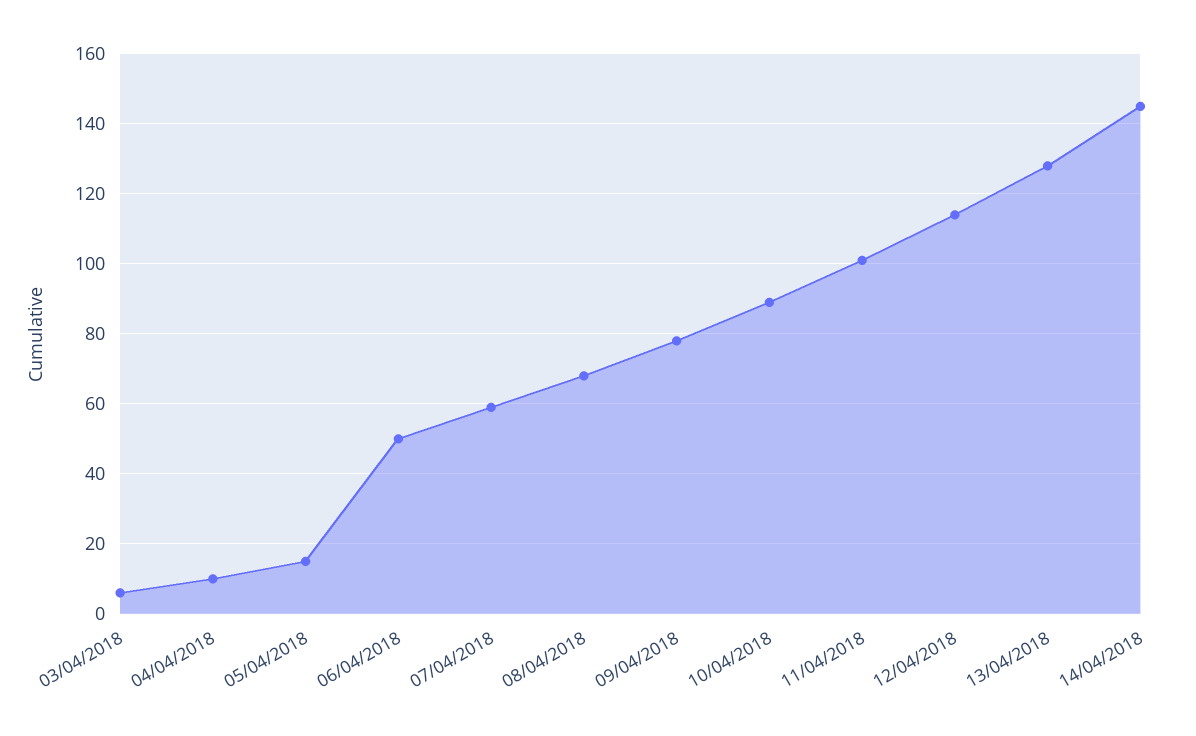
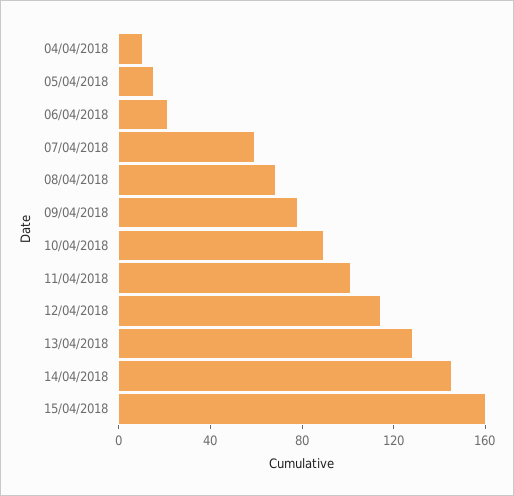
03/04/2018: 5 -> none
06/04/2018: 50 -> 20
15/04/2018: none -> 160

